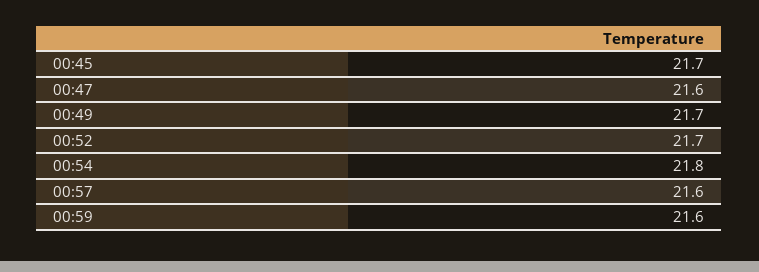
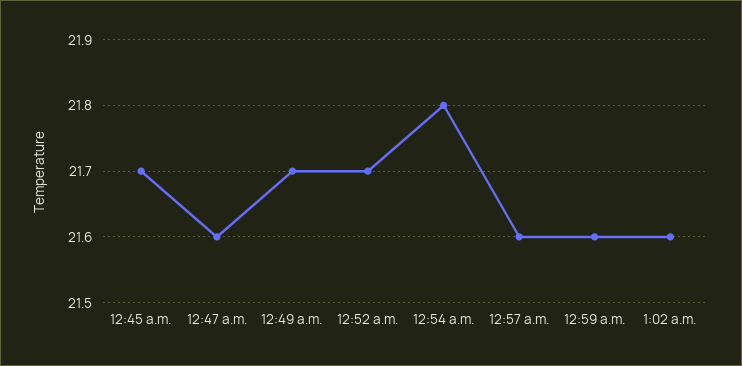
1:02 a.m.: none -> 21.6

